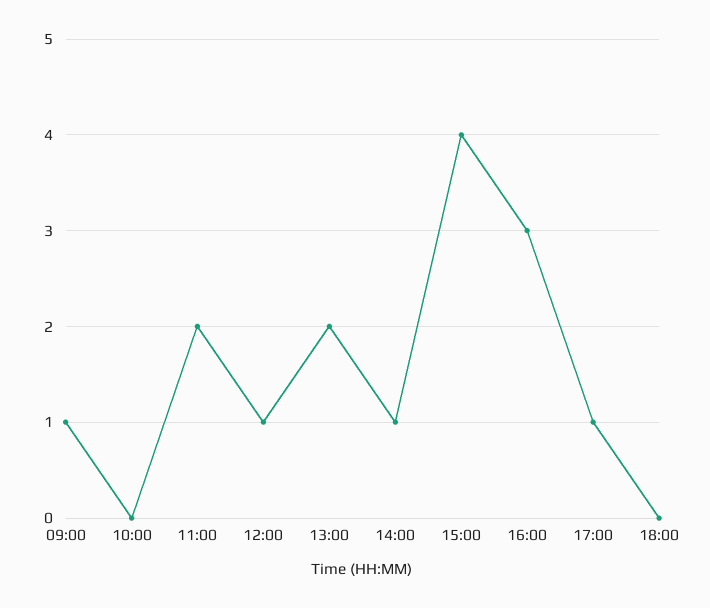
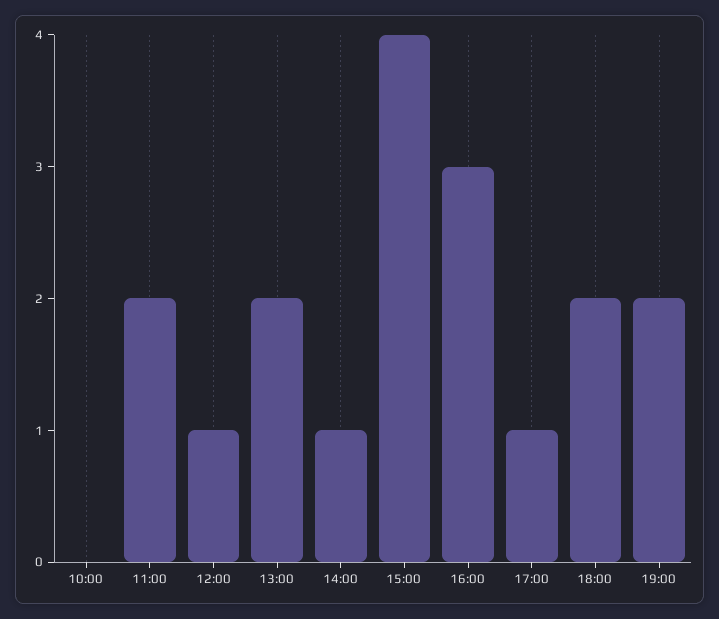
09:00: 1 -> none
18:00: 0 -> 2
19:00: none -> 2

